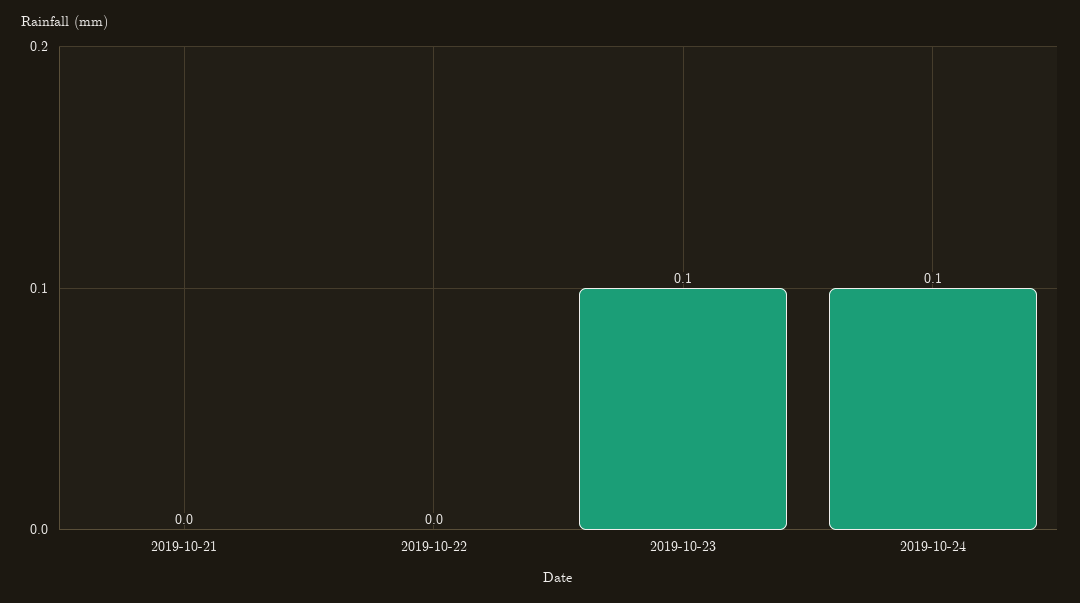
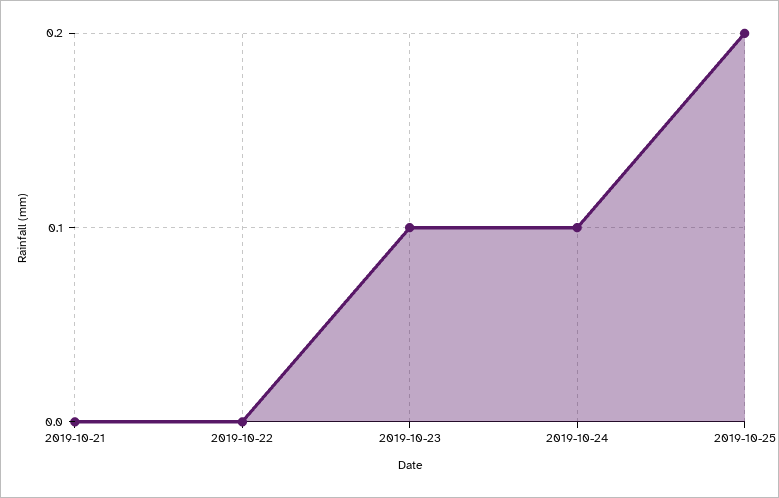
2019-10-25: none -> 0.2

